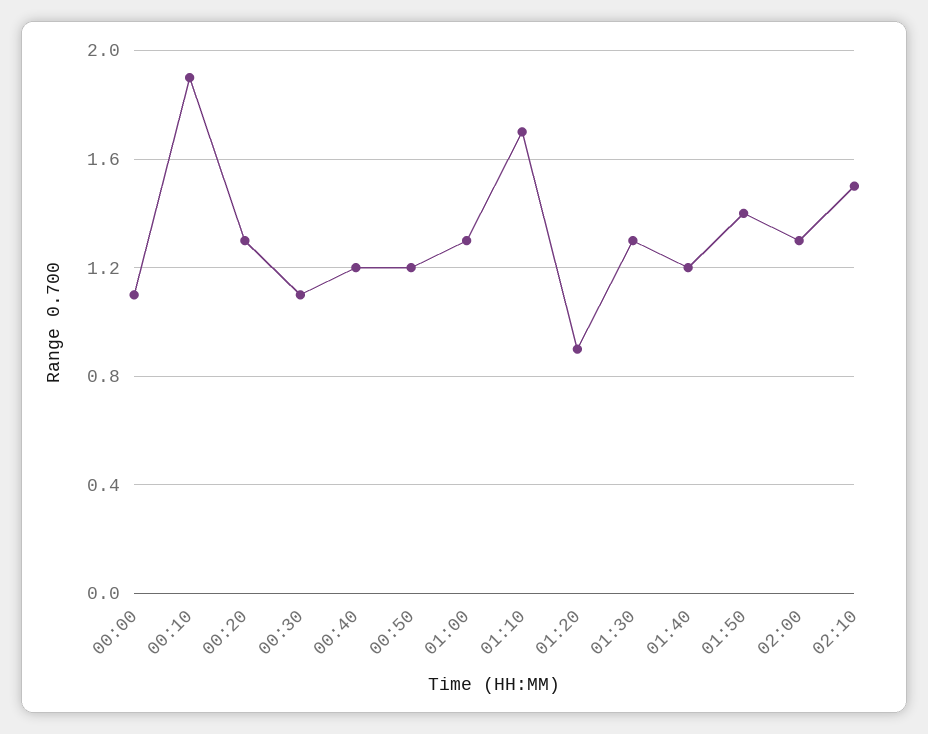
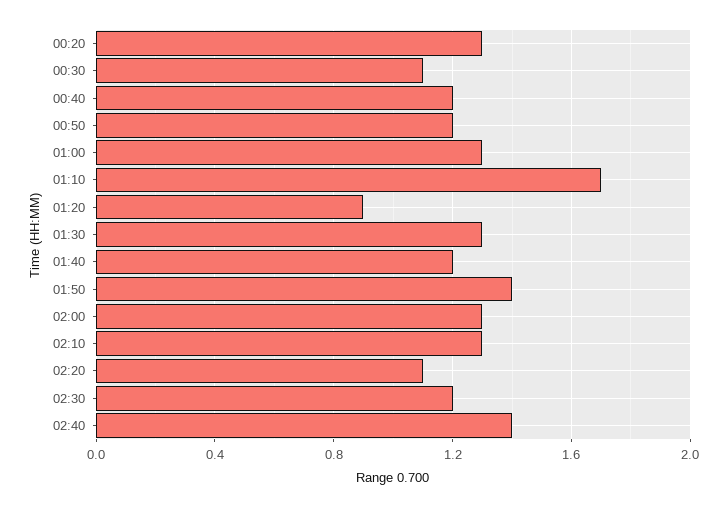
00:00: 1.1 -> none
00:10: 1.9 -> none
02:10: 1.5 -> 1.3
02:20: none -> 1.1
02:30: none -> 1.2
02:40: none -> 1.4

